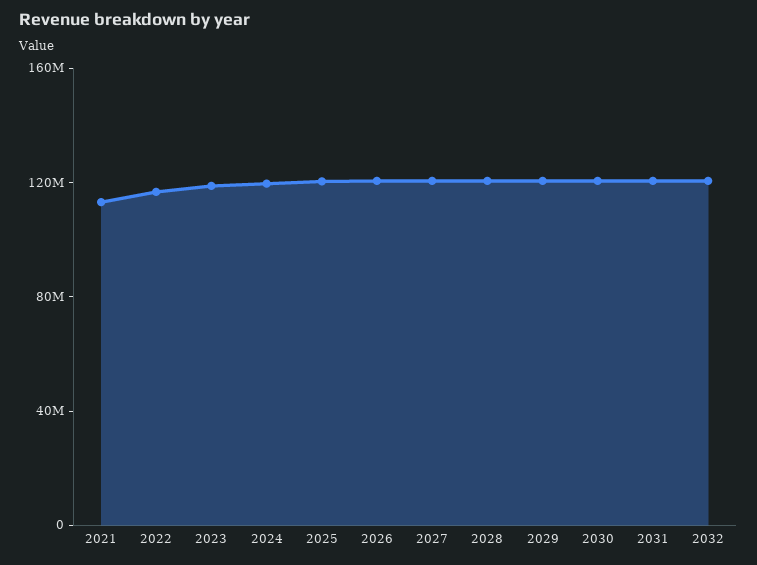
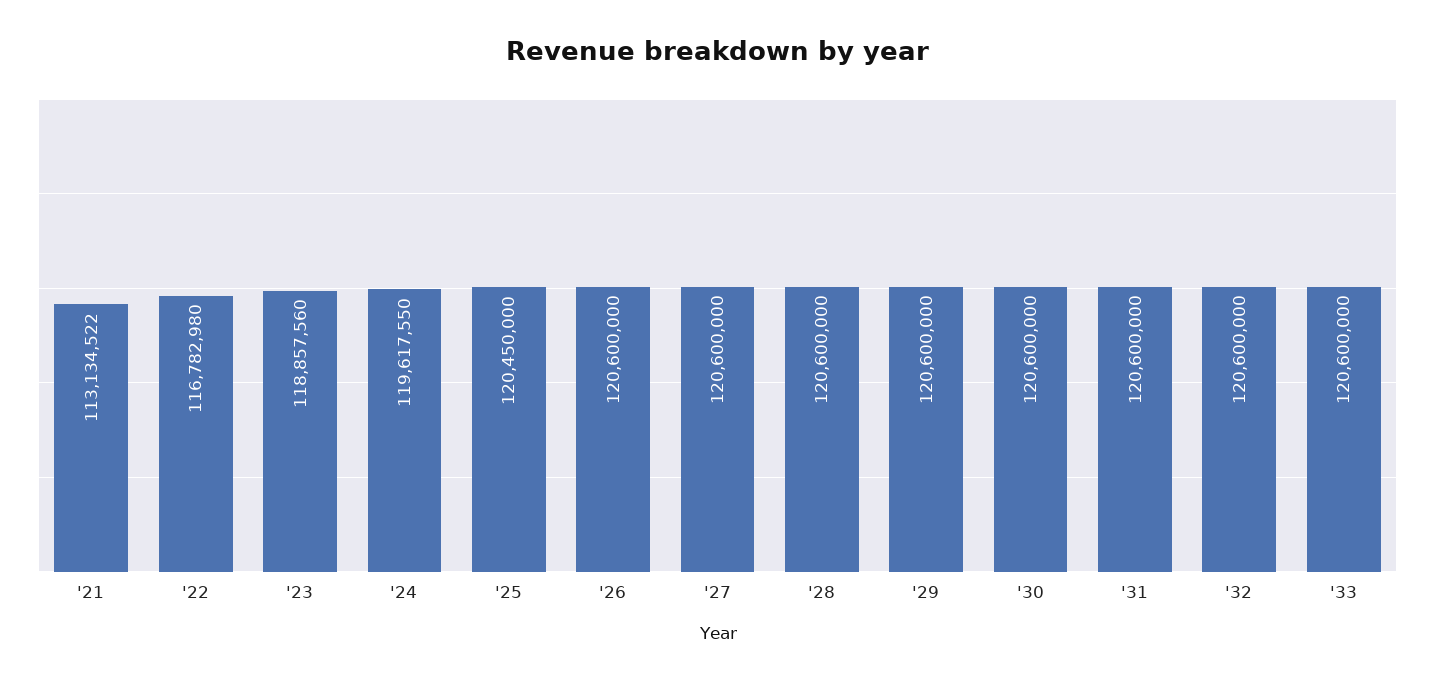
'33: none -> 120600000

